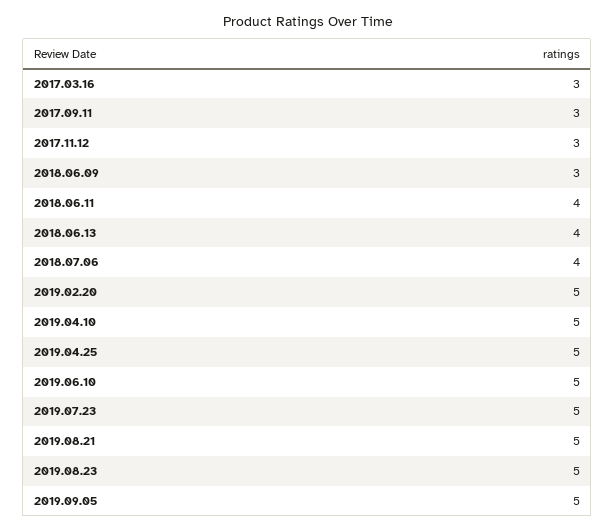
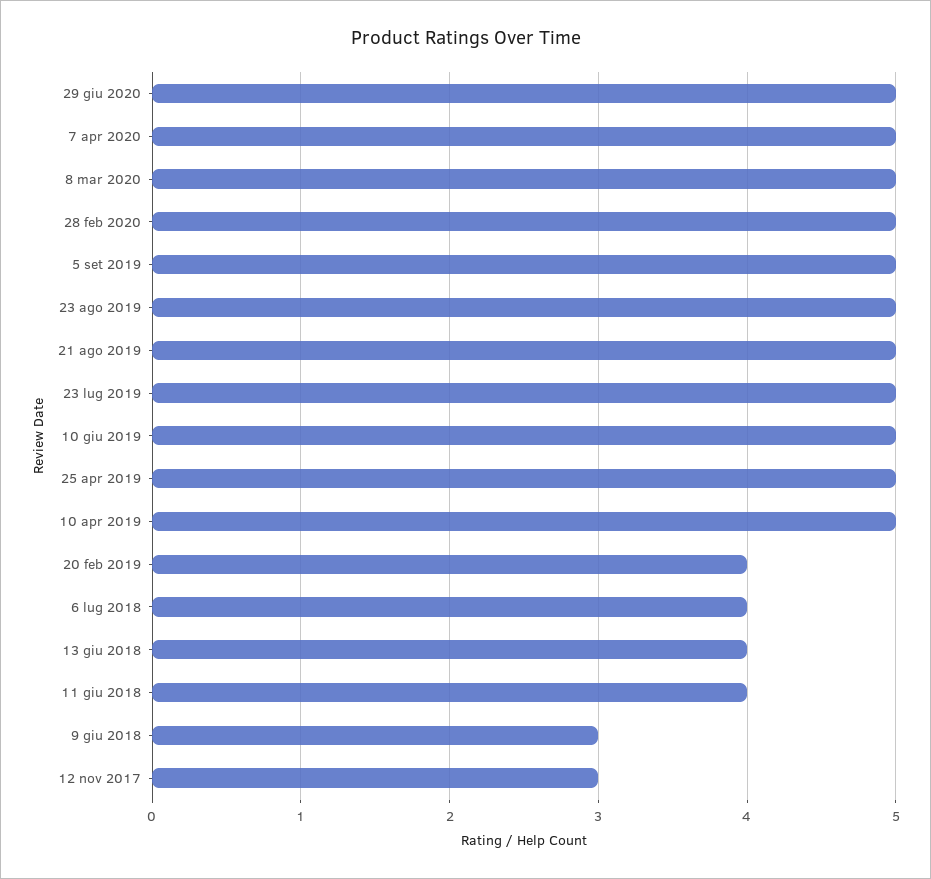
2017.03.16: 3 -> none
2017.09.11: 3 -> none
2019.02.20: 5 -> 4
29 giu 2020: none -> 5
7 apr 2020: none -> 5
8 mar 2020: none -> 5
28 feb 2020: none -> 5

